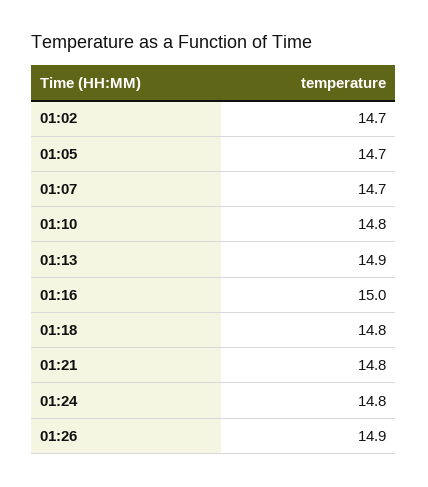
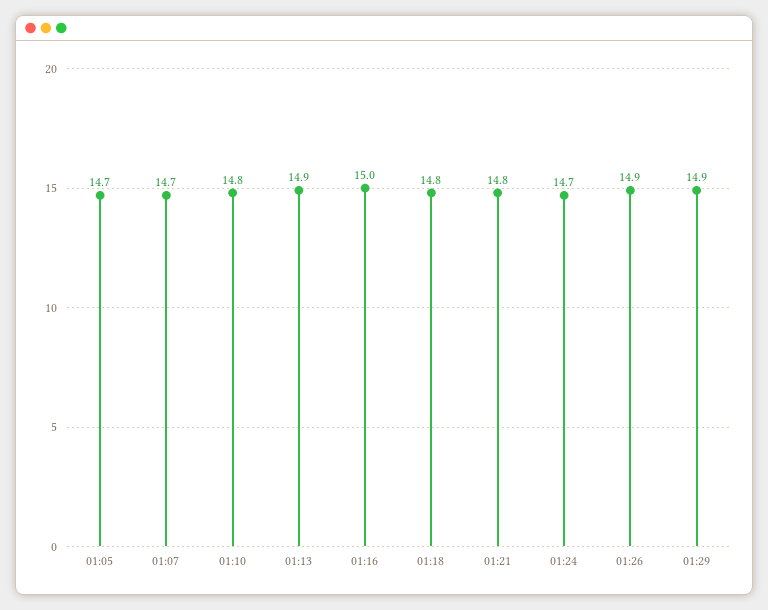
01:02: 14.7 -> none
01:24: 14.8 -> 14.7
01:29: none -> 14.9

